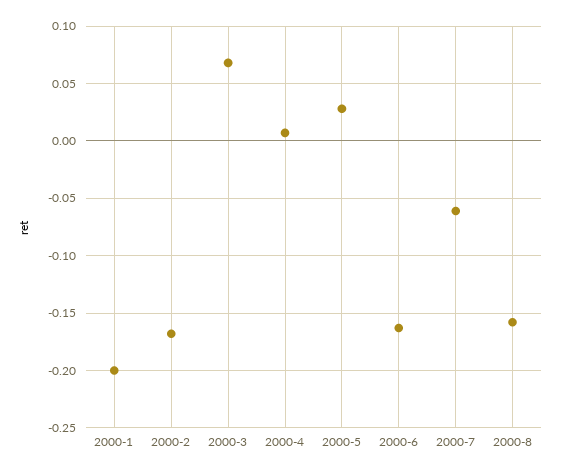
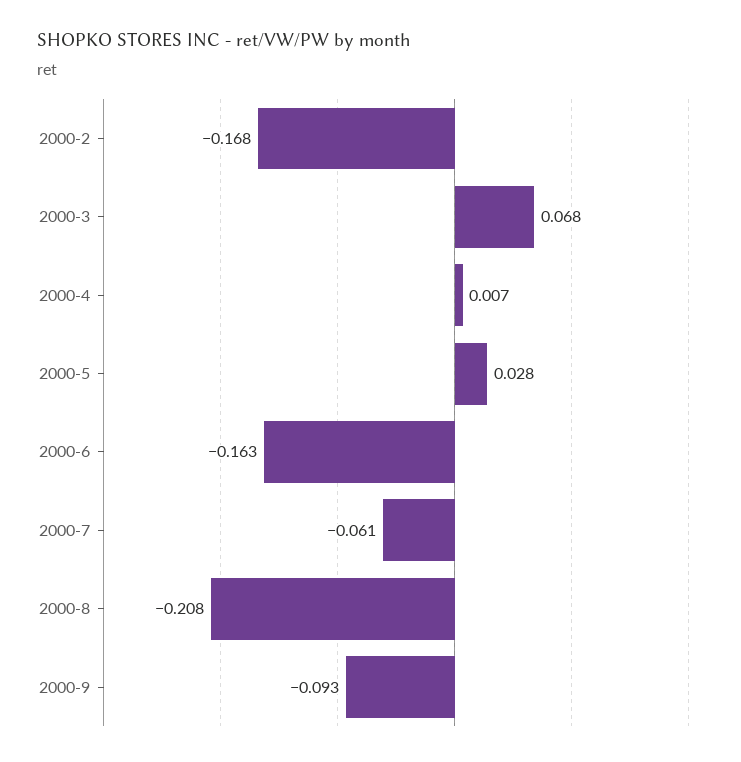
2000-1: -0.2 -> none
2000-8: -0.16 -> -0.208
2000-9: none -> -0.093

